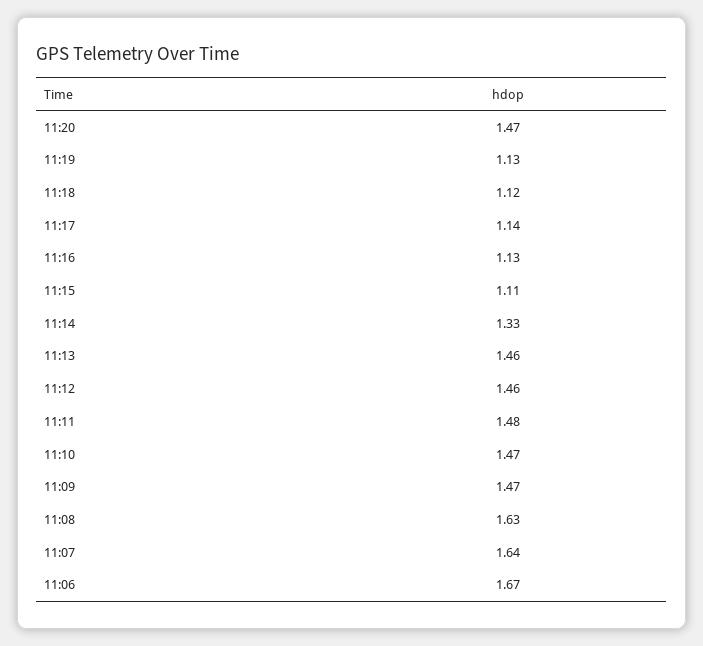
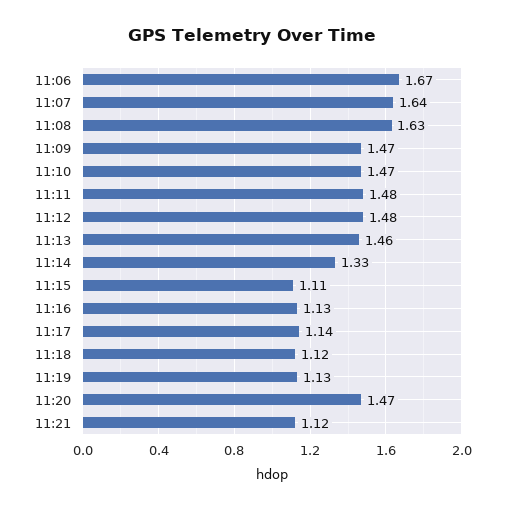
11:12: 1.46 -> 1.48
11:21: none -> 1.12

